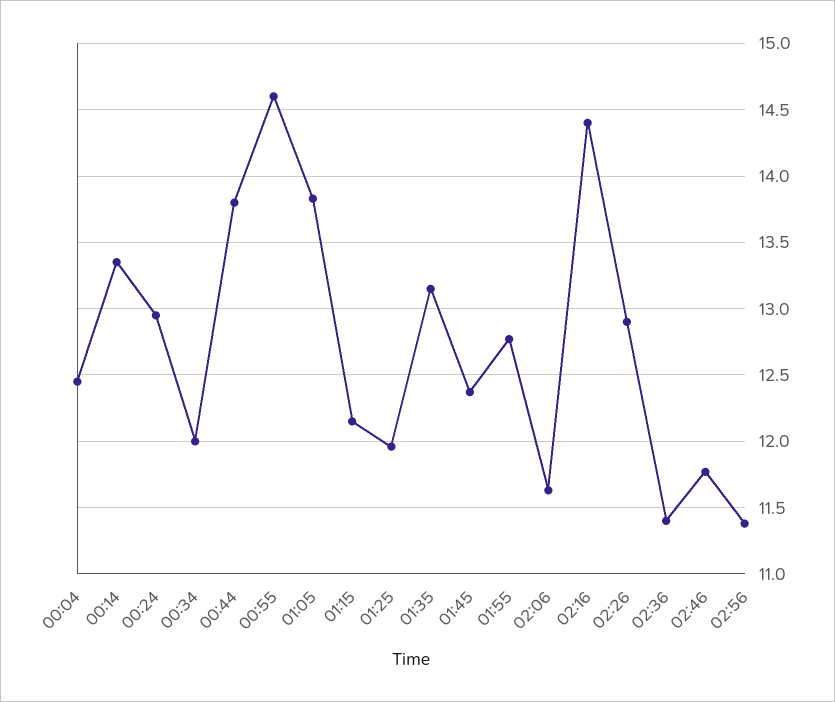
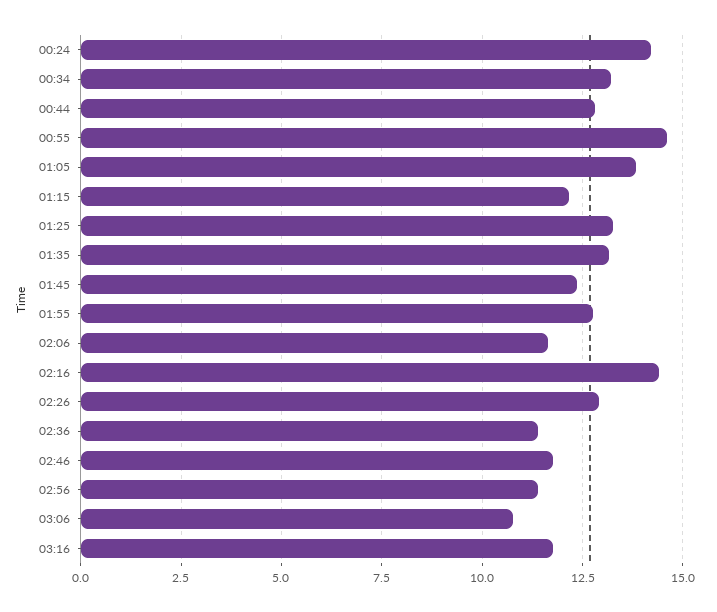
00:04: 12.45 -> none
00:14: 13.35 -> none
00:24: 12.95 -> 14.25
00:34: 12 -> 13.25
00:44: 13.8 -> 12.75
01:25: 11.95 -> 13.25
03:06: none -> 10.75
03:16: none -> 11.75

